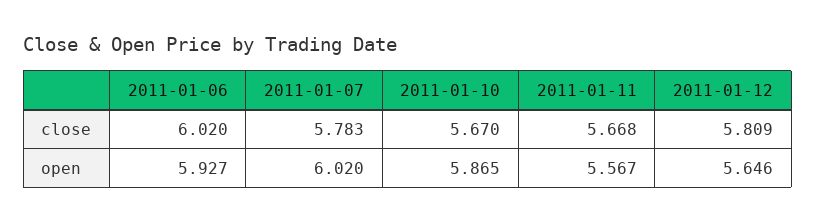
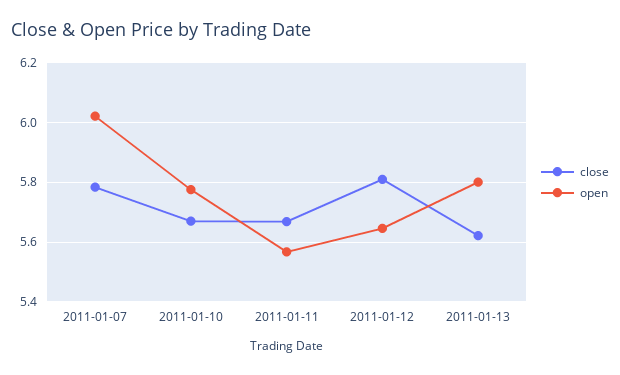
close, 2011-01-06: 6.02 -> none
open, 2011-01-06: 5.927 -> none
open, 2011-01-10: 5.865 -> 5.775
close, 2011-01-13: none -> 5.625
open, 2011-01-13: none -> 5.8

